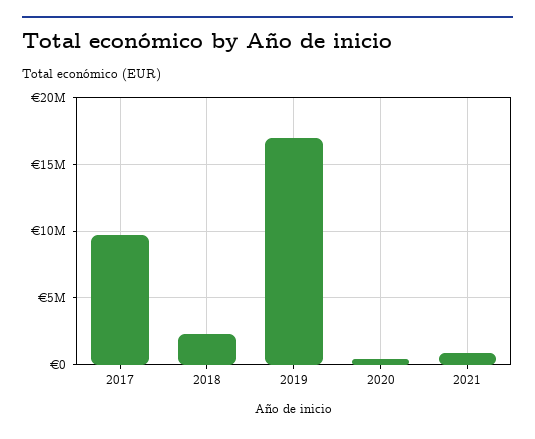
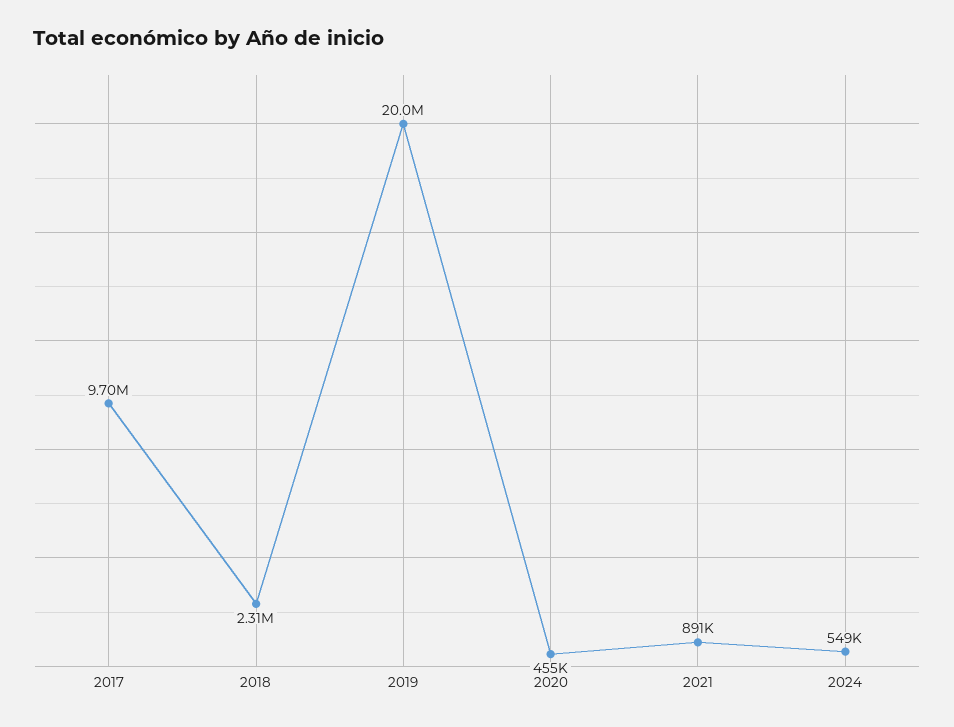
2019: 17000000 -> 20000000
2024: none -> 549000

